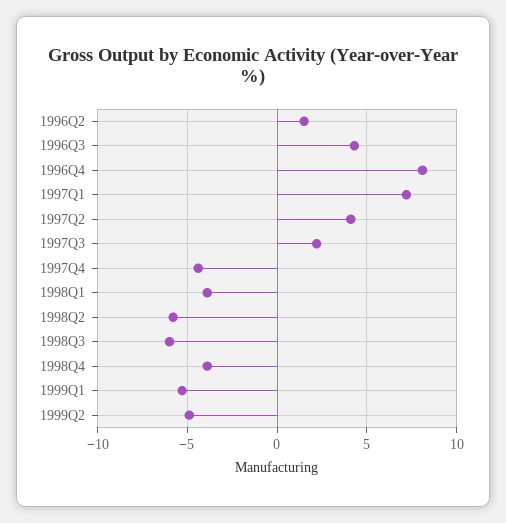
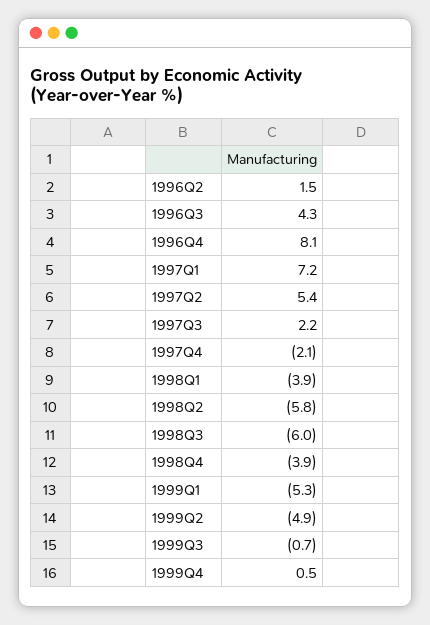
1997Q2: 4 -> 5.4
1997Q4: -4.5 -> -2.1
1999Q3: none -> -0.7
1999Q4: none -> 0.5

